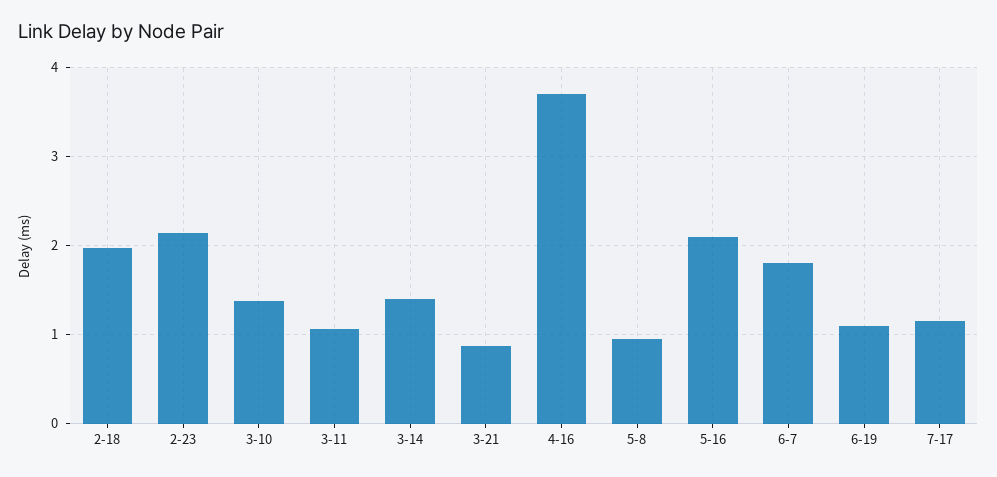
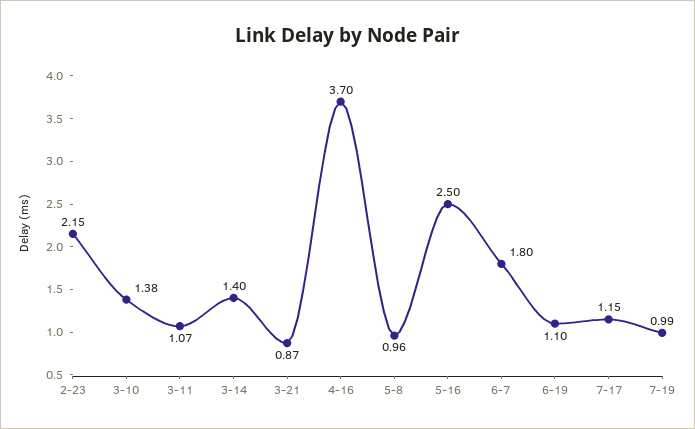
2-18: 2 -> none
5-16: 2.1 -> 2.5
7-19: none -> 0.99

